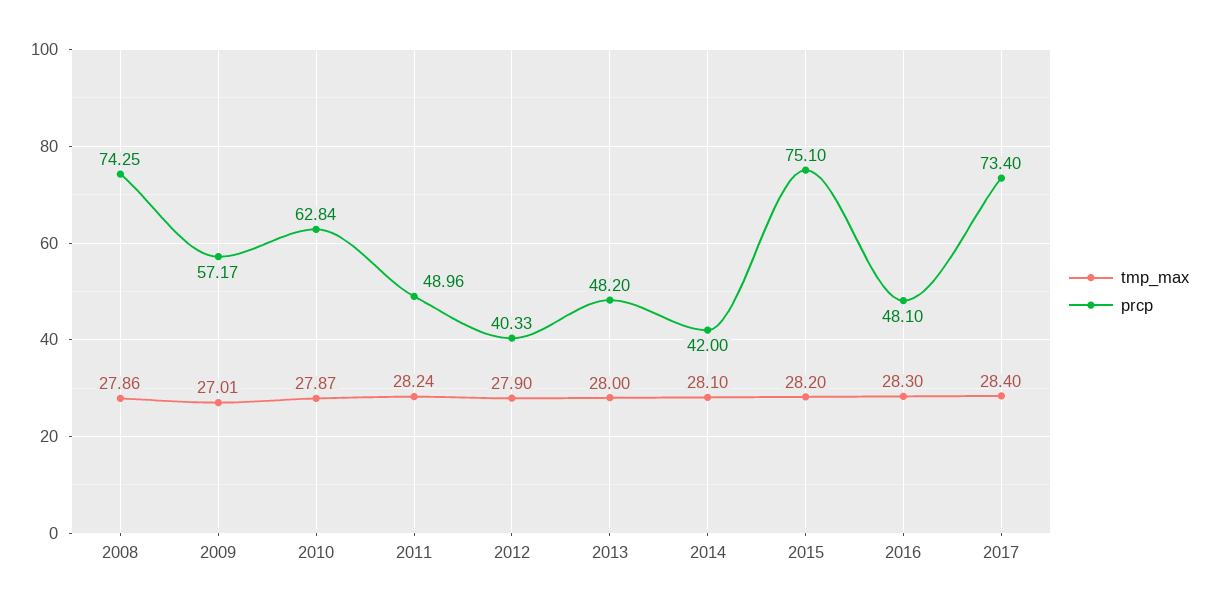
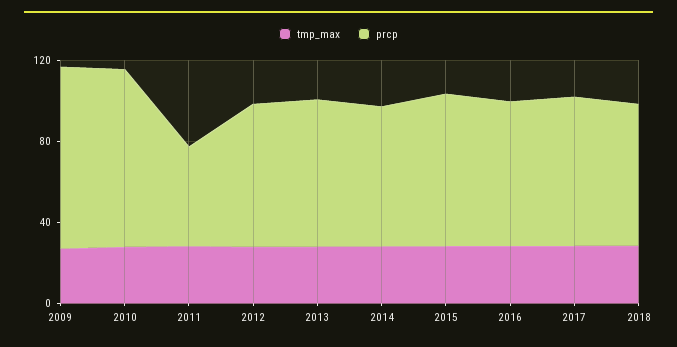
tmp_max, 2008: 27.86 -> none
prcp, 2008: 74.25 -> none
prcp, 2009: 57.17 -> 90
prcp, 2010: 62.84 -> 90
prcp, 2012: 40.33 -> 70
prcp, 2013: 48.2 -> 70
prcp, 2014: 42 -> 70
prcp, 2016: 48.1 -> 70
tmp_max, 2018: none -> 30
prcp, 2018: none -> 70

